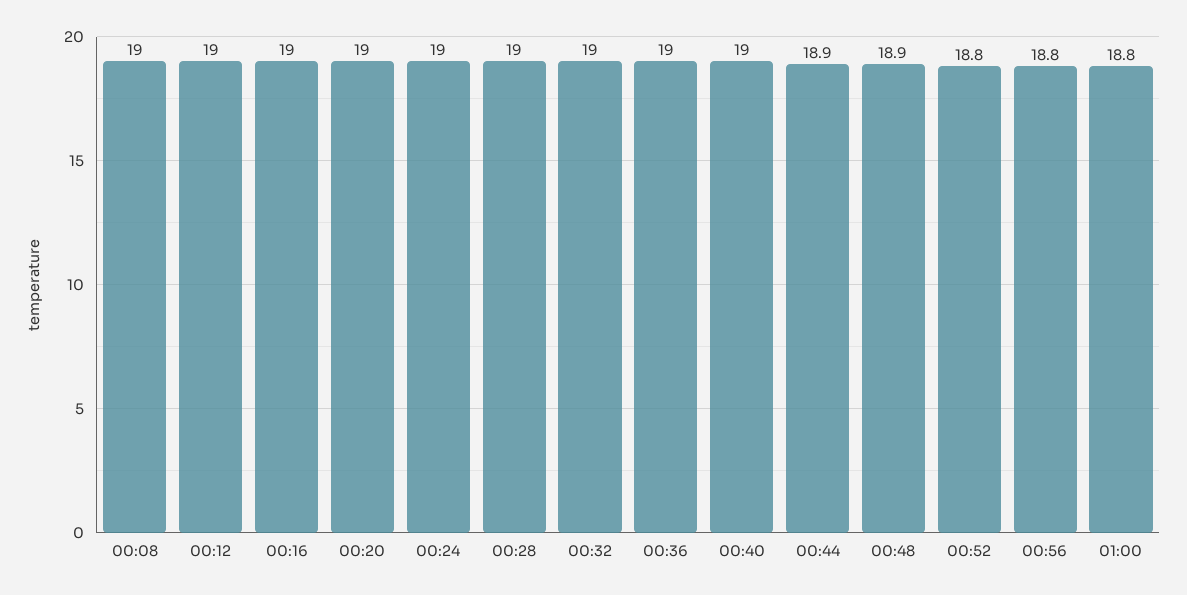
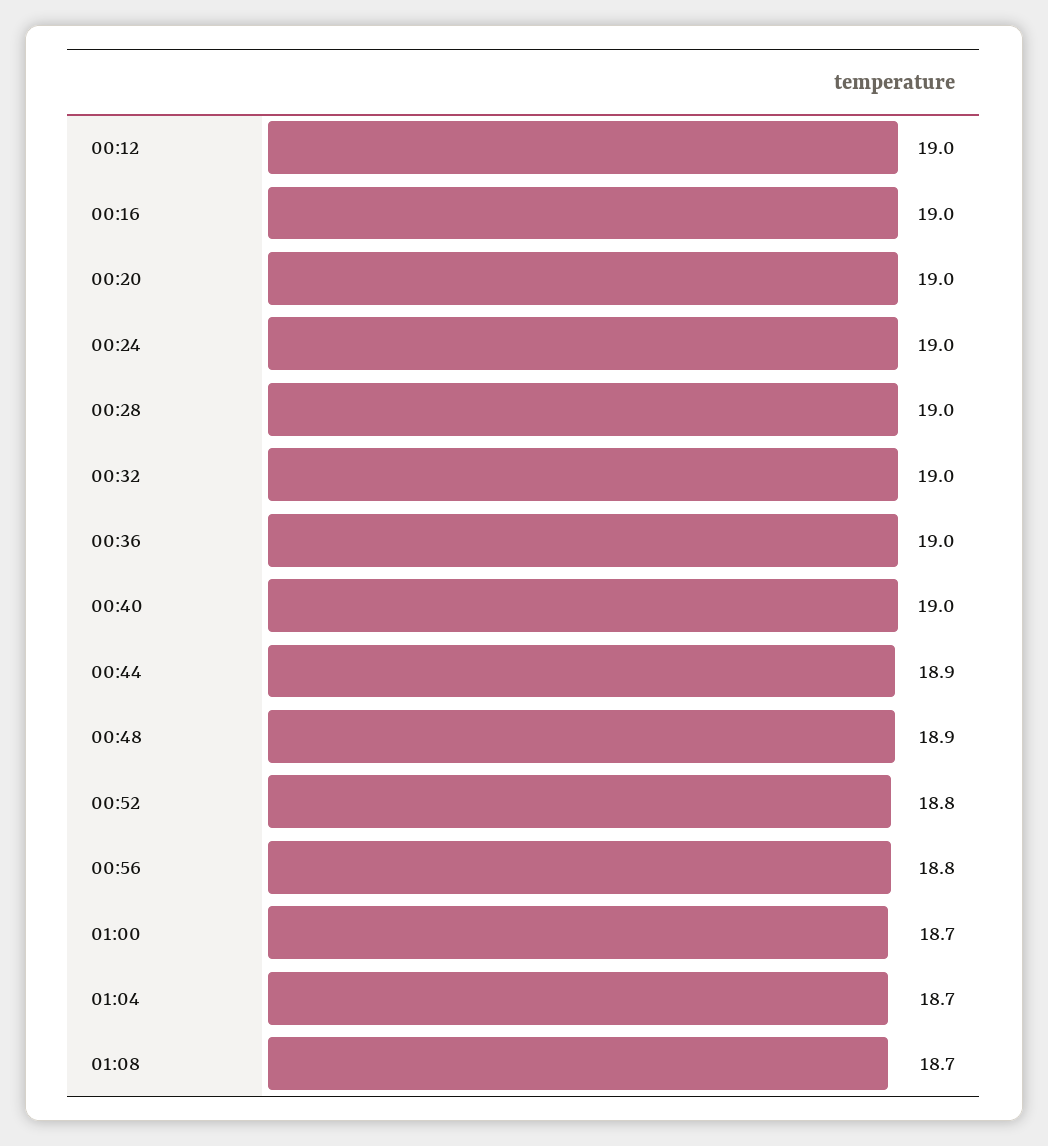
00:08: 19 -> none
01:00: 18.8 -> 18.7
01:04: none -> 18.7
01:08: none -> 18.7

